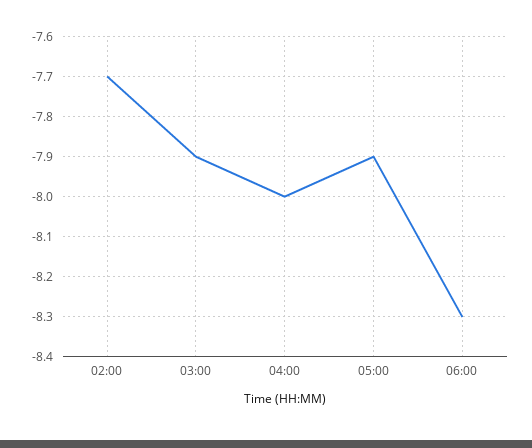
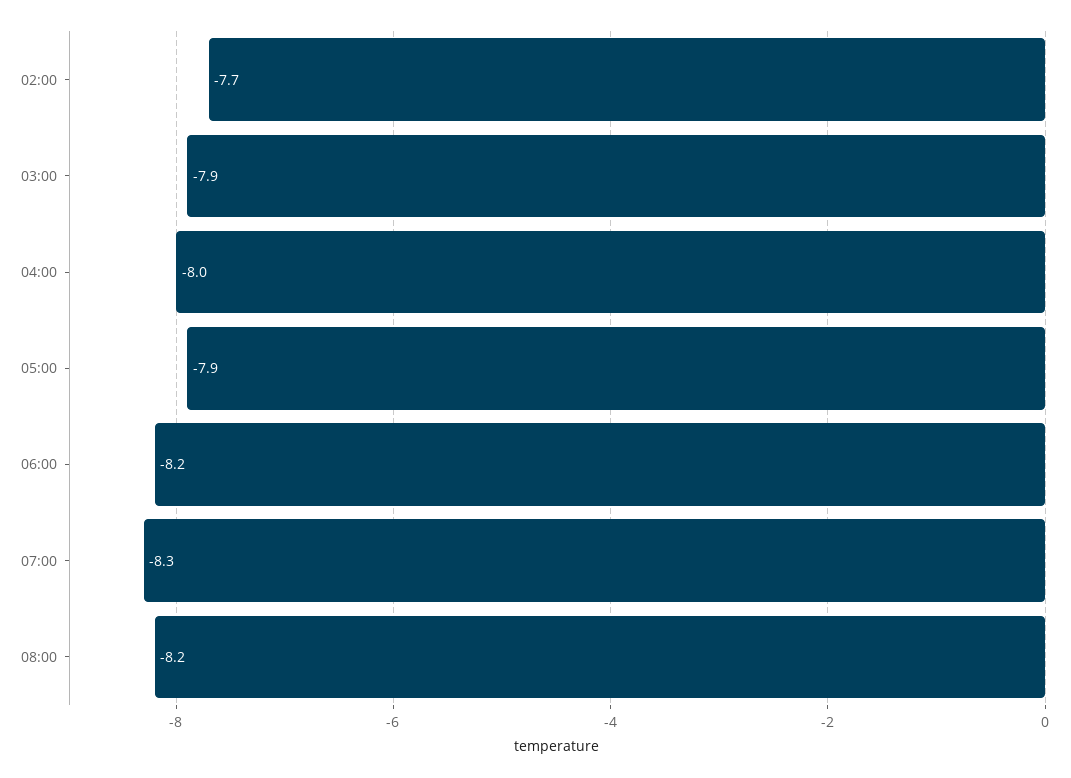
06:00: -8.3 -> -8.2
07:00: none -> -8.3
08:00: none -> -8.2

